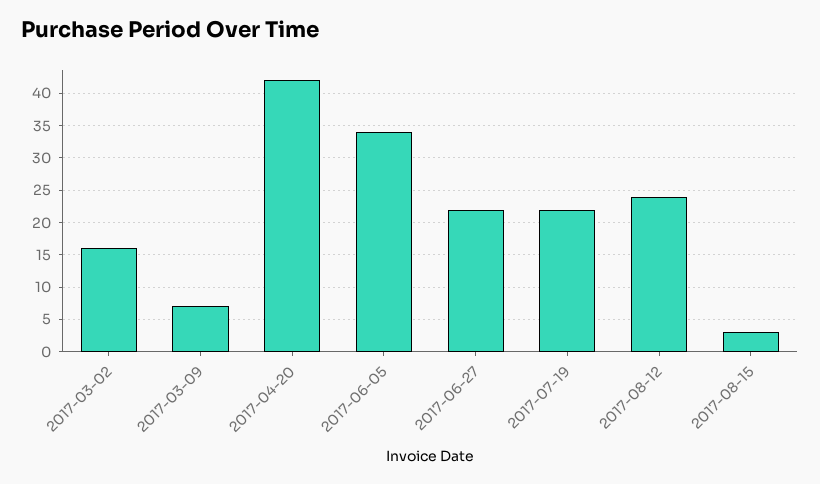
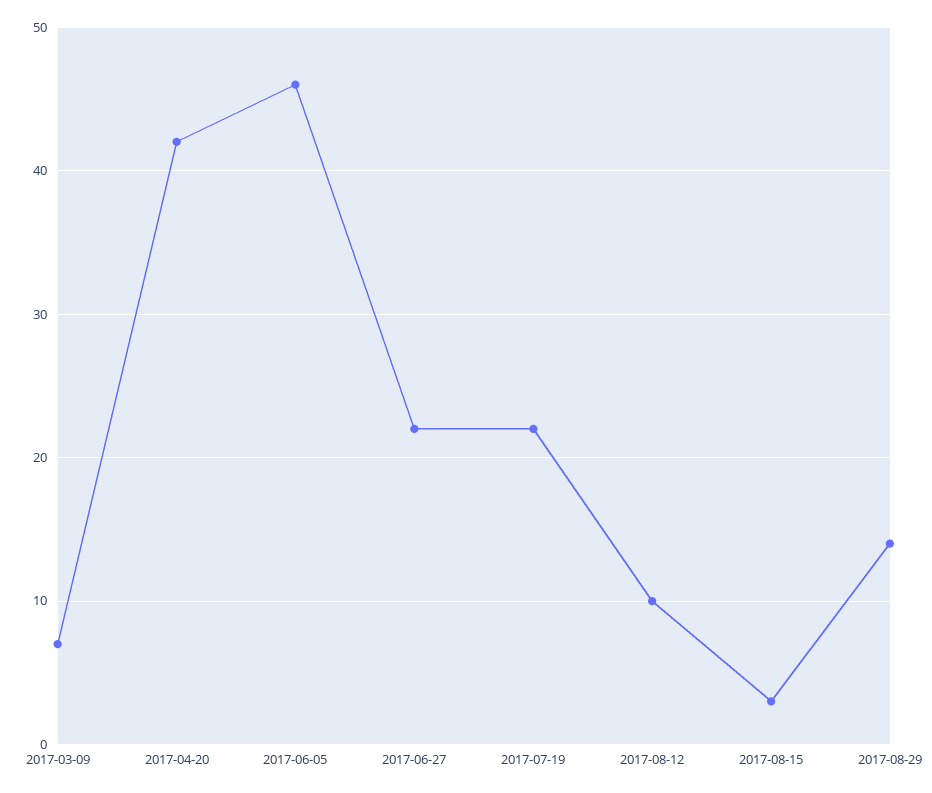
2017-03-02: 16 -> none
2017-06-05: 34 -> 46
2017-08-12: 24 -> 10
2017-08-29: none -> 14

